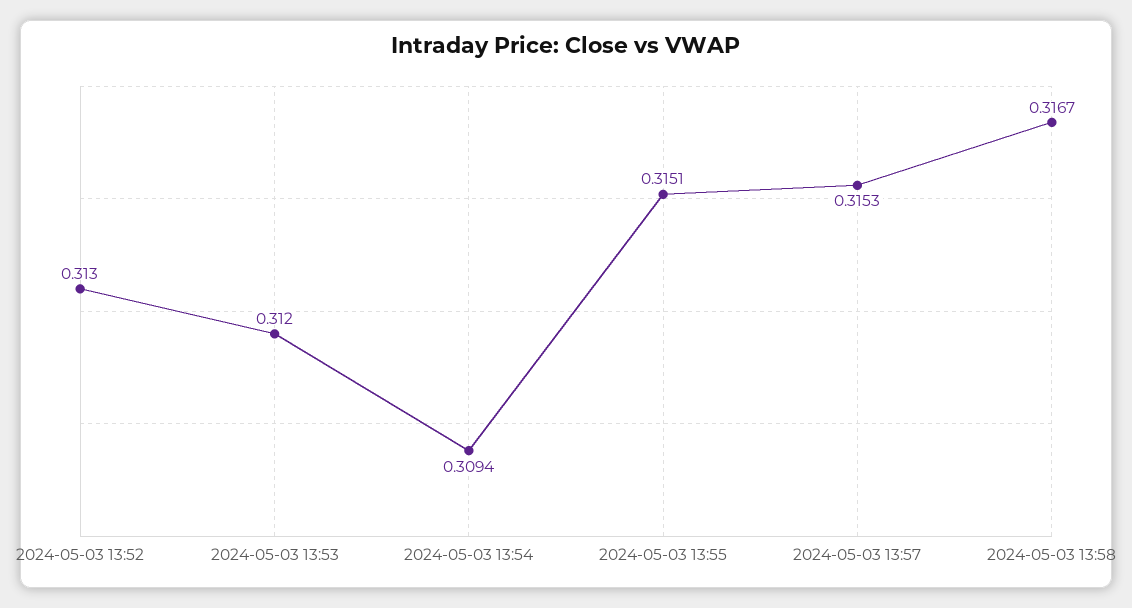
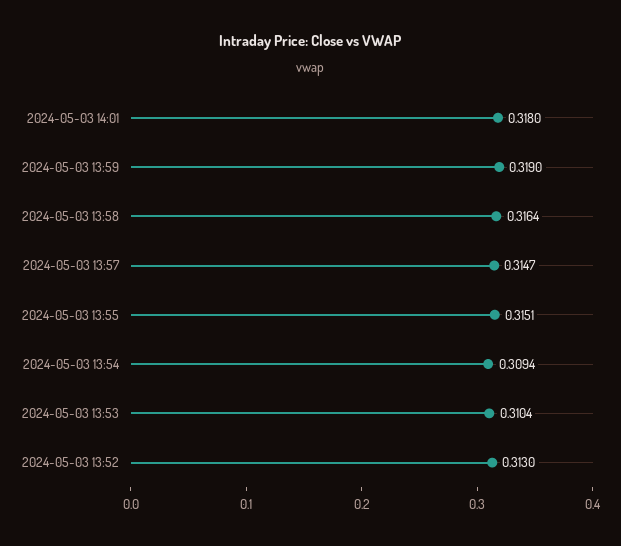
2024-05-03 13:53: 0.312 -> 0.3104
2024-05-03 13:57: 0.3153 -> 0.3147
2024-05-03 13:58: 0.3167 -> 0.3164
2024-05-03 14:01: none -> 0.318
2024-05-03 13:59: none -> 0.319

